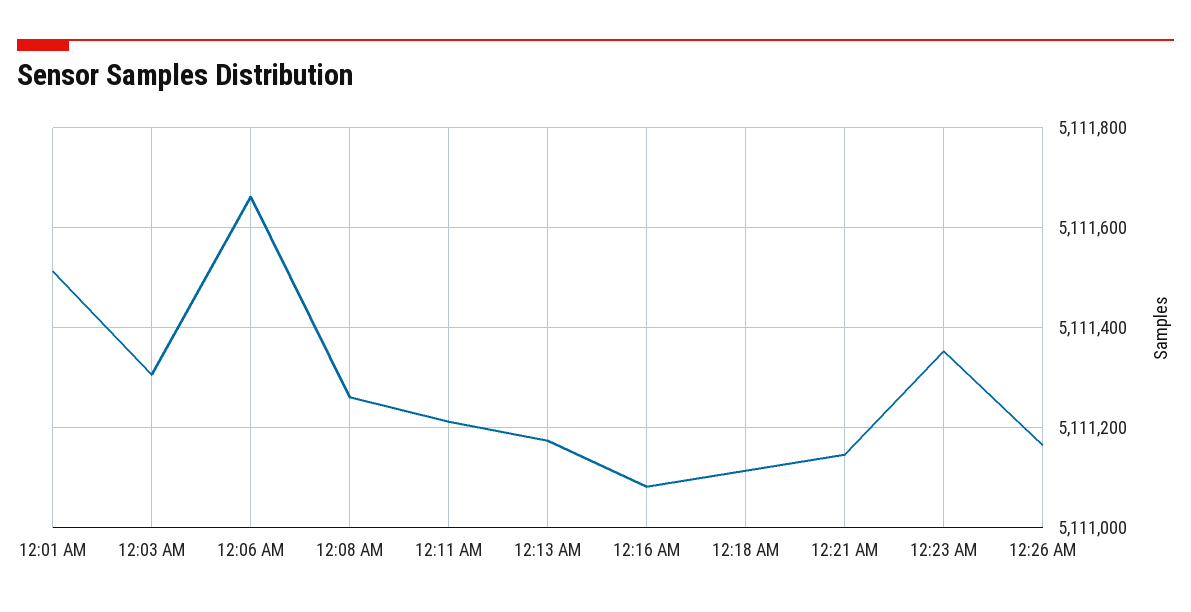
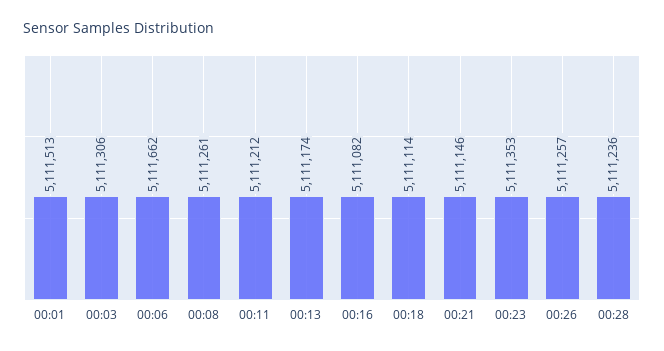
12:26 AM: 5111160 -> 5111257
00:28: none -> 5111236

